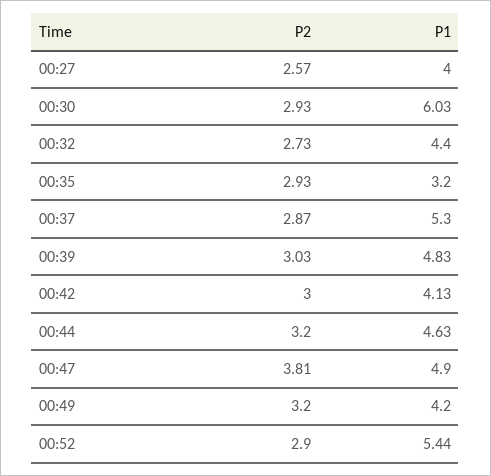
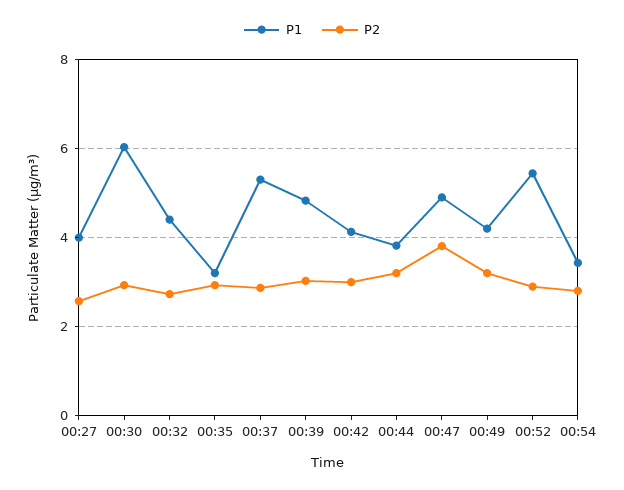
P1, 00:44: 4.63 -> 3.8
P1, 00:54: none -> 3.4
P2, 00:54: none -> 2.8

